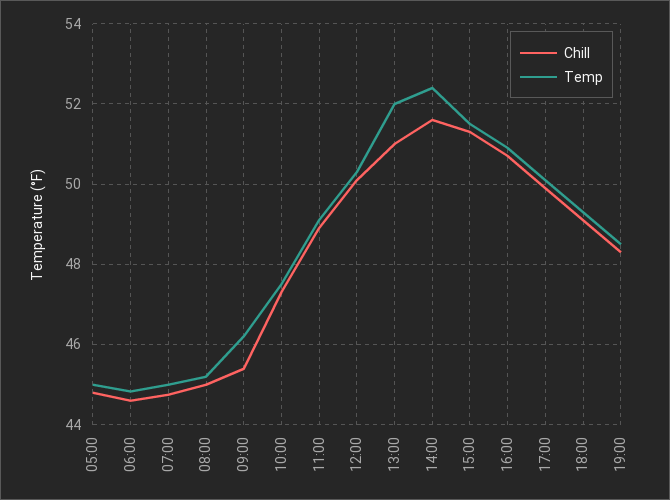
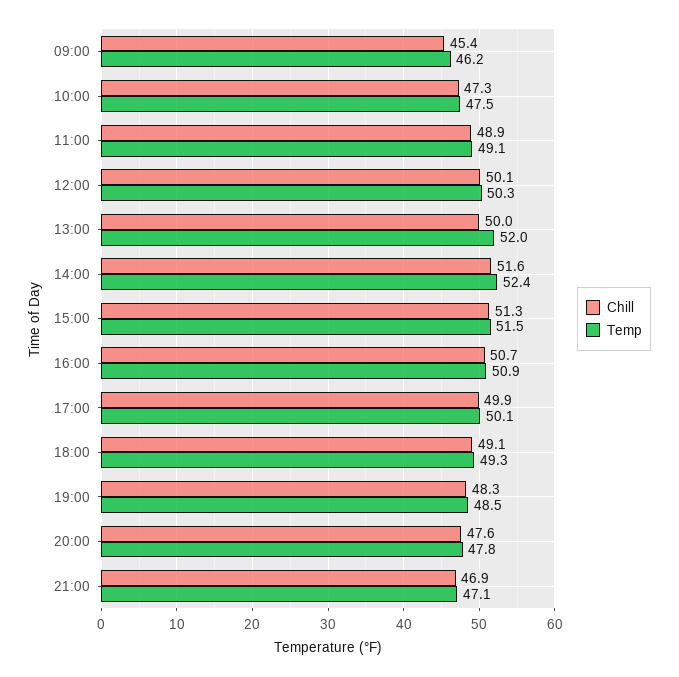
Chill, 05:00: 44.8 -> none
Temp, 05:00: 45 -> none
Chill, 06:00: 44.6 -> none
Temp, 06:00: 44.8 -> none
Chill, 07:00: 44.8 -> none
Temp, 07:00: 45 -> none
Chill, 08:00: 45 -> none
Temp, 08:00: 45.2 -> none
Chill, 13:00: 51 -> 50
Chill, 20:00: none -> 47.6
Temp, 20:00: none -> 47.8
Chill, 21:00: none -> 46.9
Temp, 21:00: none -> 47.1

